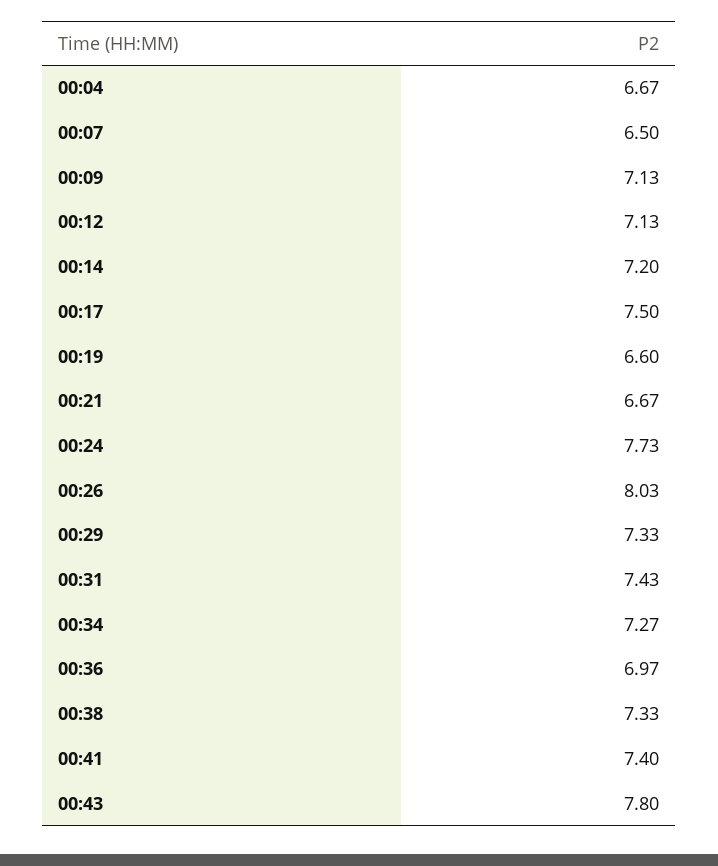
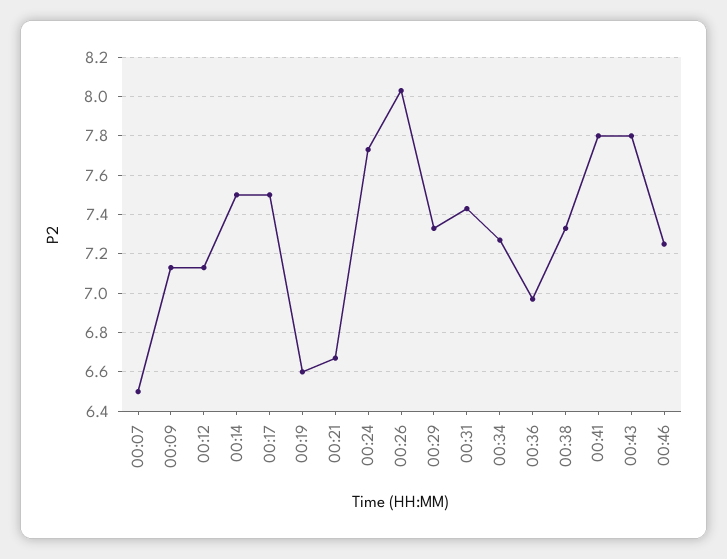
00:04: 6.67 -> none
00:14: 7.2 -> 7.5
00:41: 7.4 -> 7.8
00:46: none -> 7.25

